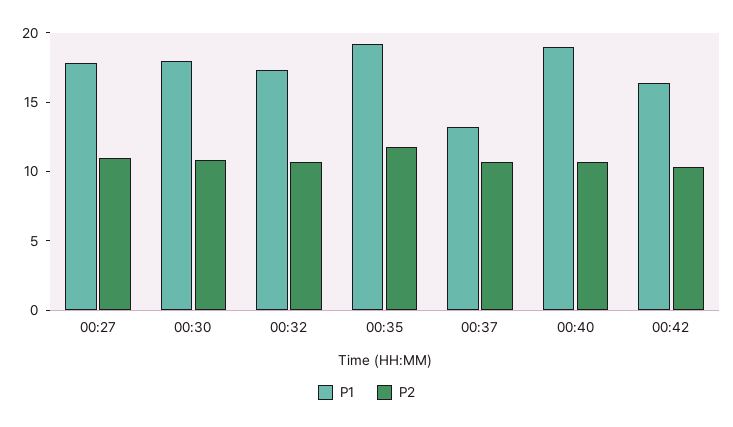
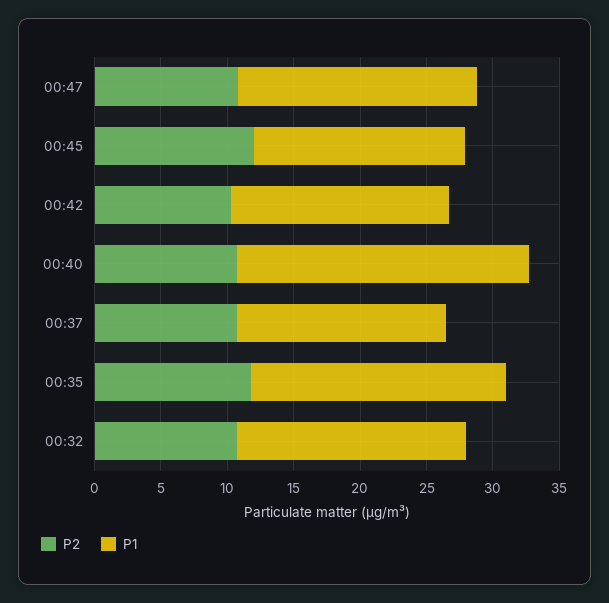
P1, 00:27: 18 -> none
P2, 00:27: 11 -> none
P1, 00:30: 18 -> none
P2, 00:30: 11 -> none
P1, 00:37: 13 -> 16
P1, 00:40: 19 -> 22
P2, 00:47: none -> 11
P1, 00:47: none -> 18
P2, 00:45: none -> 12
P1, 00:45: none -> 16

